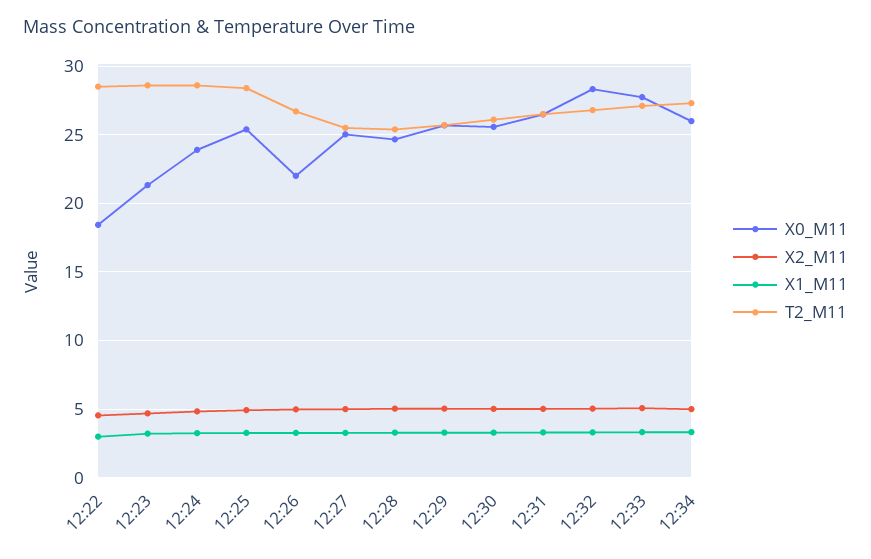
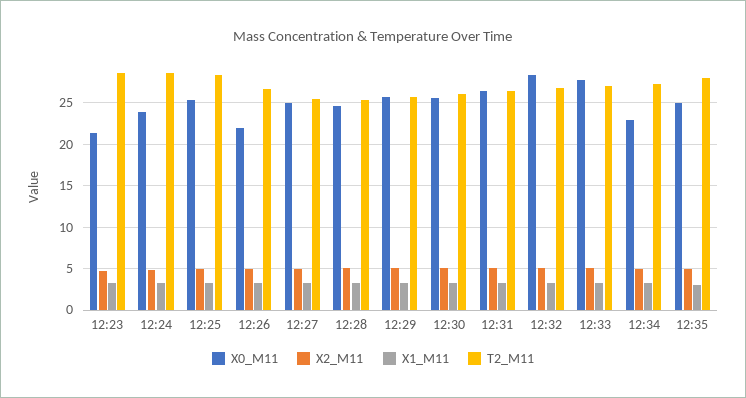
X0_M11, 12:22: 18.5 -> none
X2_M11, 12:22: 4.5 -> none
X1_M11, 12:22: 3 -> none
T2_M11, 12:22: 28.5 -> none
X0_M11, 12:34: 26 -> 23
X0_M11, 12:35: none -> 25
X2_M11, 12:35: none -> 5
X1_M11, 12:35: none -> 3
T2_M11, 12:35: none -> 28

